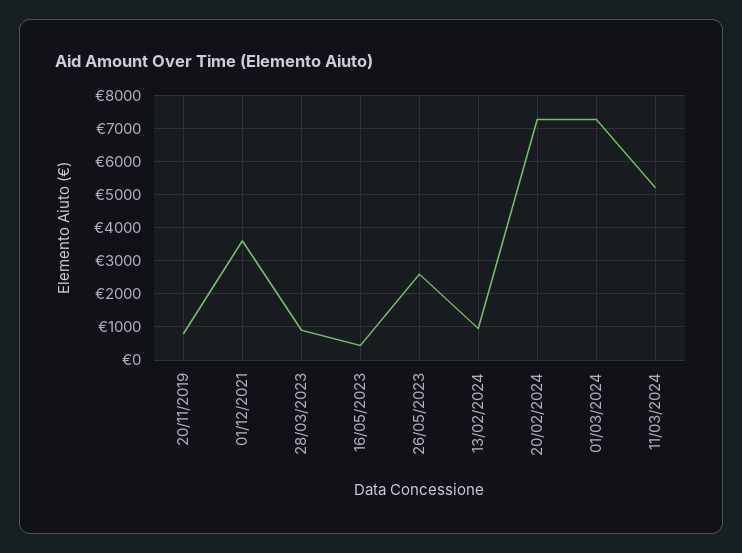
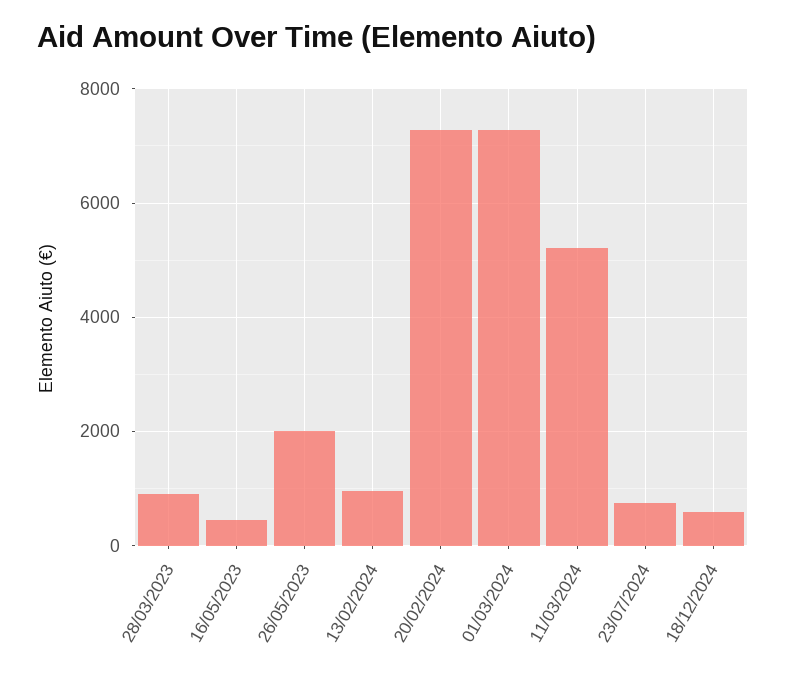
20/11/2019: 800 -> none
01/12/2021: 3600 -> none
26/05/2023: 2600 -> 2000
23/07/2024: none -> 800
18/12/2024: none -> 600

